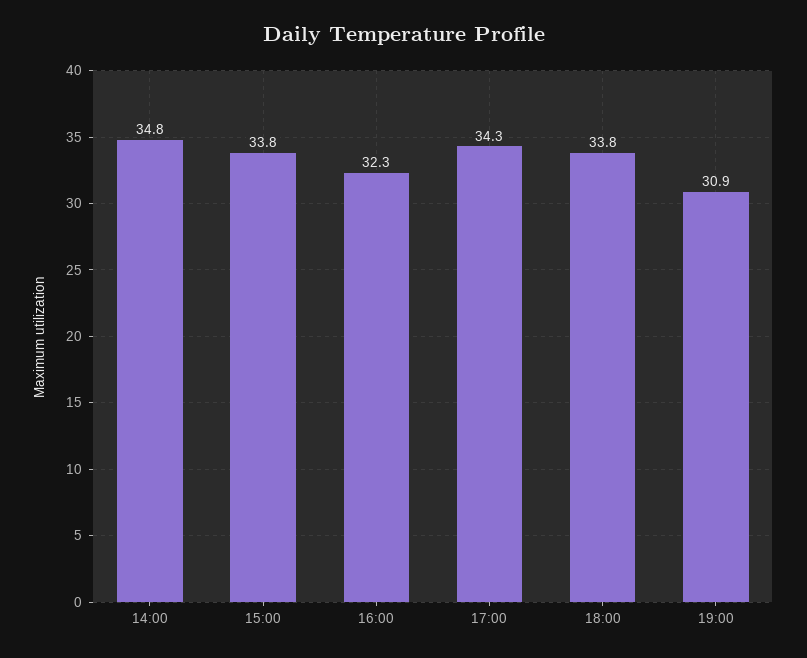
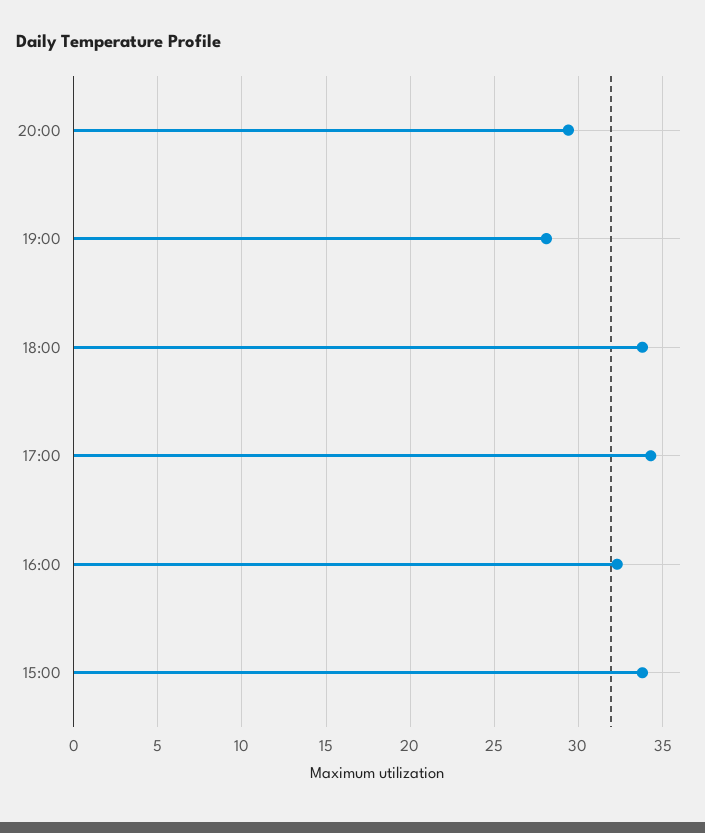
14:00: 34.8 -> none
19:00: 30.9 -> 28
20:00: none -> 29.5

